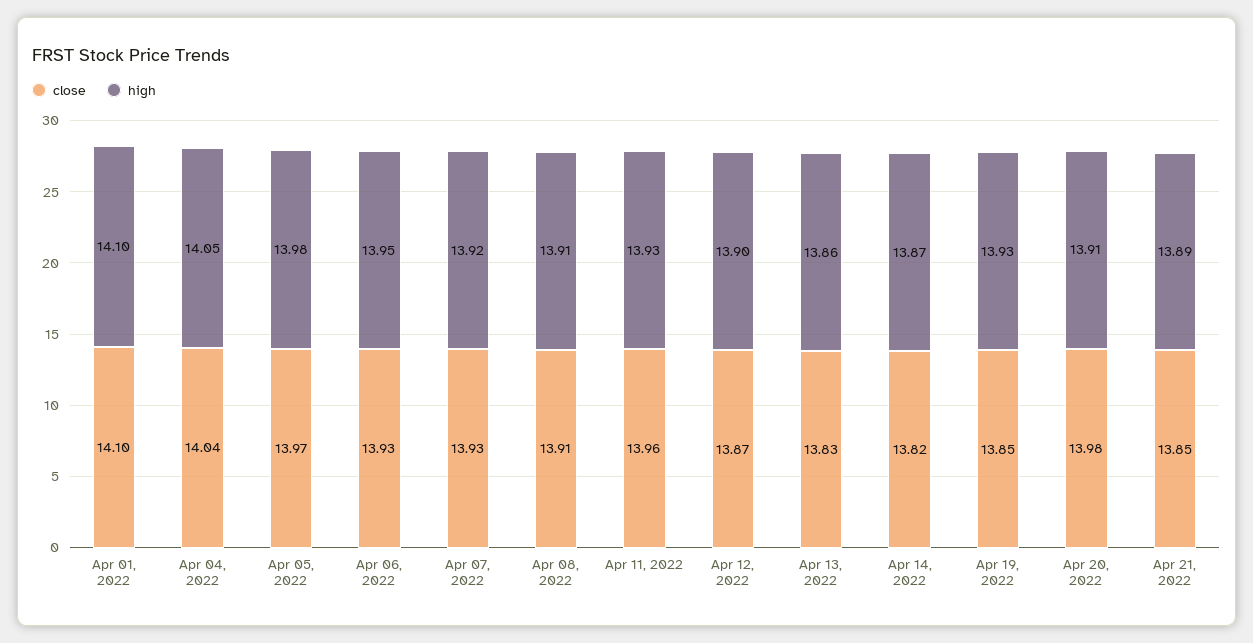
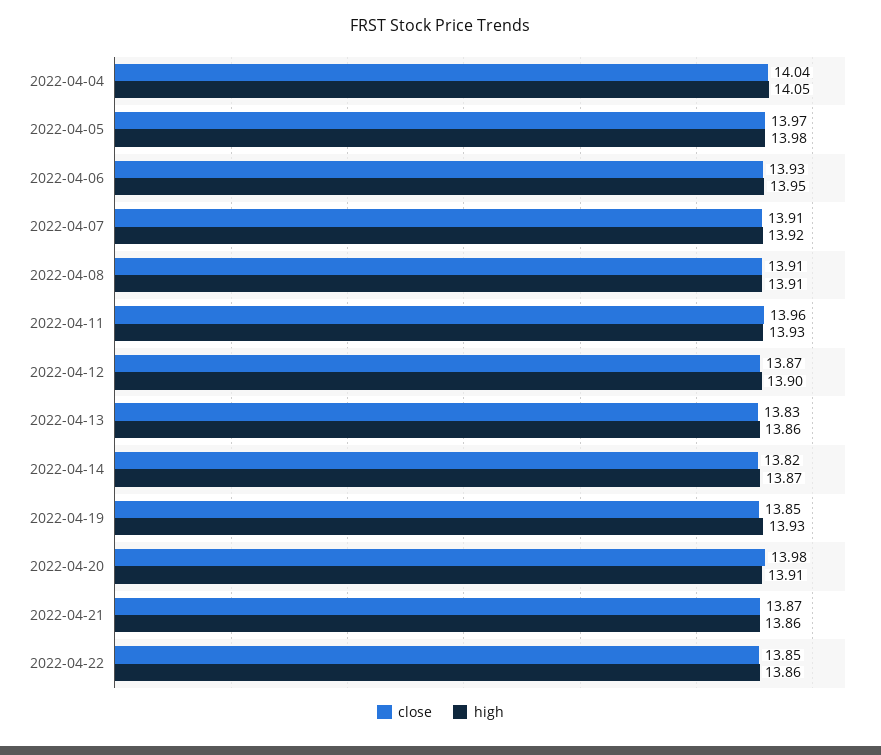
close, Apr 01, 2022: 14.1 -> none
high, Apr 01, 2022: 14.1 -> none
close, Apr 07, 2022: 13.93 -> 13.91
close, Apr 21, 2022: 13.85 -> 13.87
high, Apr 21, 2022: 13.89 -> 13.86
close, 2022-04-22: none -> 13.85
high, 2022-04-22: none -> 13.86

